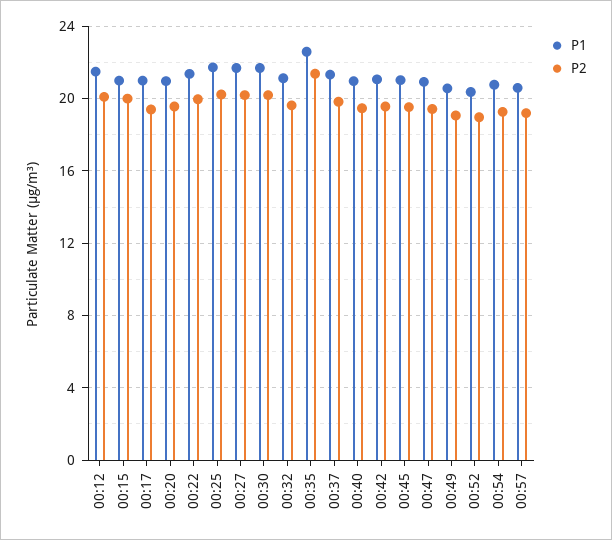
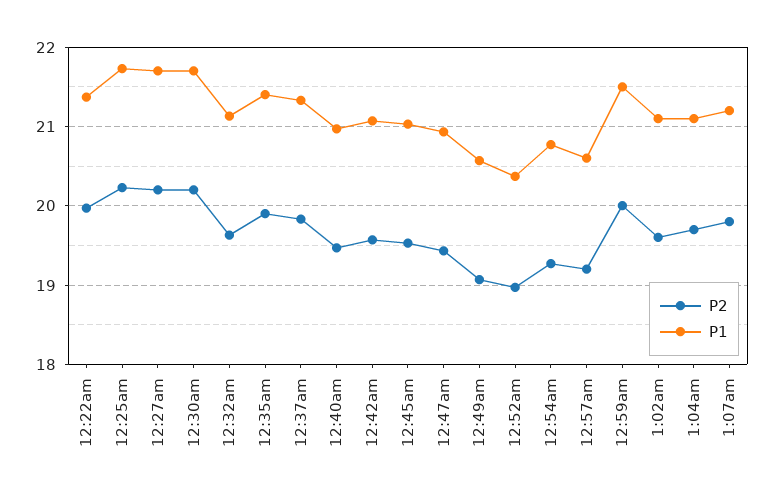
P1, 00:12: 21.5 -> none
P2, 00:12: 20 -> none
P1, 00:15: 21 -> none
P2, 00:15: 20 -> none
P1, 00:17: 21 -> none
P2, 00:17: 19.5 -> none
P1, 00:20: 21 -> none
P2, 00:20: 19.5 -> none
P1, 00:35: 22.5 -> 21.4
P2, 00:35: 21.5 -> 19.9
P2, 12:59am: none -> 20
P1, 12:59am: none -> 21.5
P2, 1:02am: none -> 19.6
P1, 1:02am: none -> 21.1
P2, 1:04am: none -> 19.7
P1, 1:04am: none -> 21.1
P2, 1:07am: none -> 19.8
P1, 1:07am: none -> 21.2

